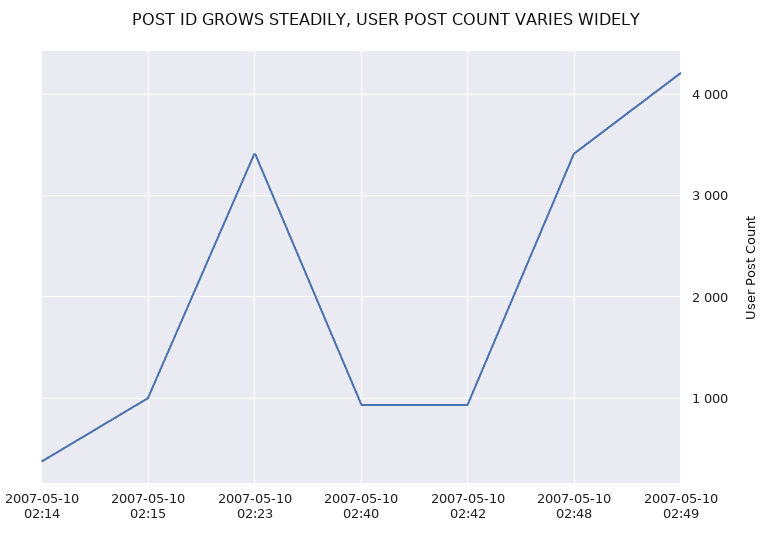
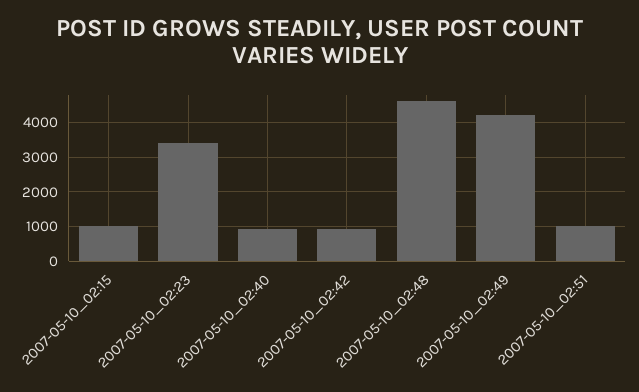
2007-05-10 02:14: 400 -> none
2007-05-10 02:48: 3400 -> 4600
2007-05-10_02:51: none -> 1000

